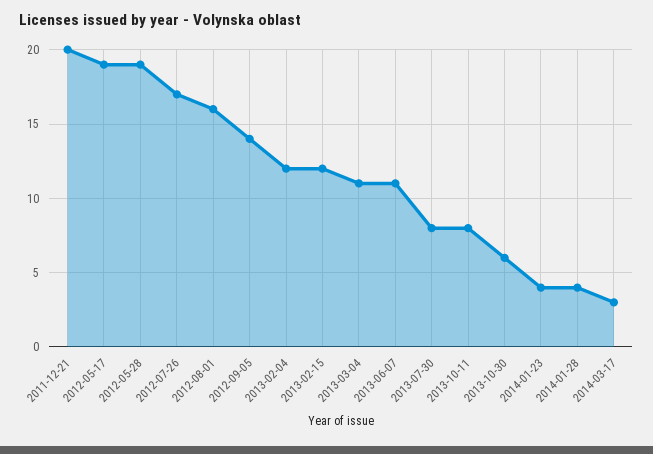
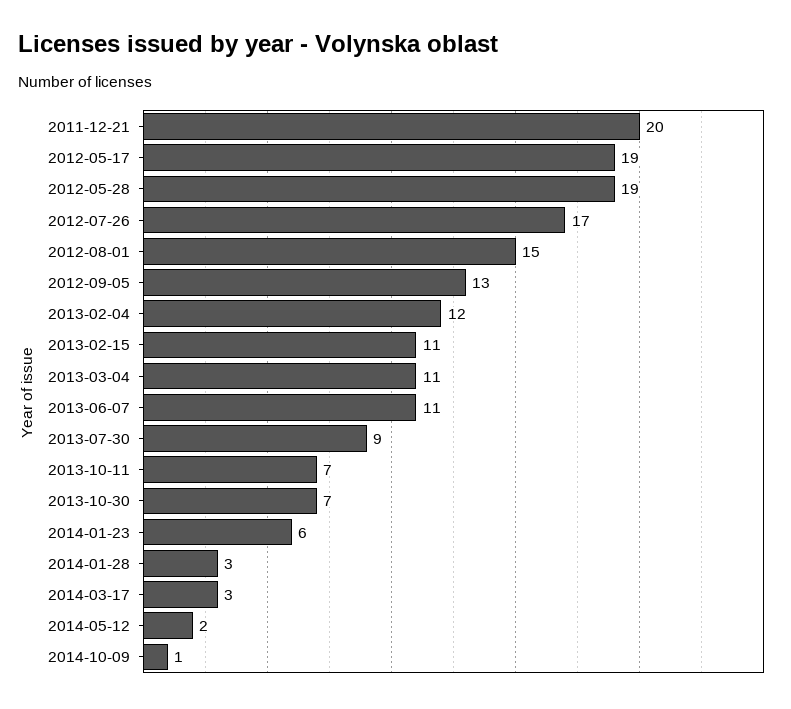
2012-08-01: 16 -> 15
2012-09-05: 14 -> 13
2013-02-15: 12 -> 11
2013-07-30: 8 -> 9
2013-10-11: 8 -> 7
2013-10-30: 6 -> 7
2014-01-23: 4 -> 6
2014-01-28: 4 -> 3
2014-05-12: none -> 2
2014-10-09: none -> 1

